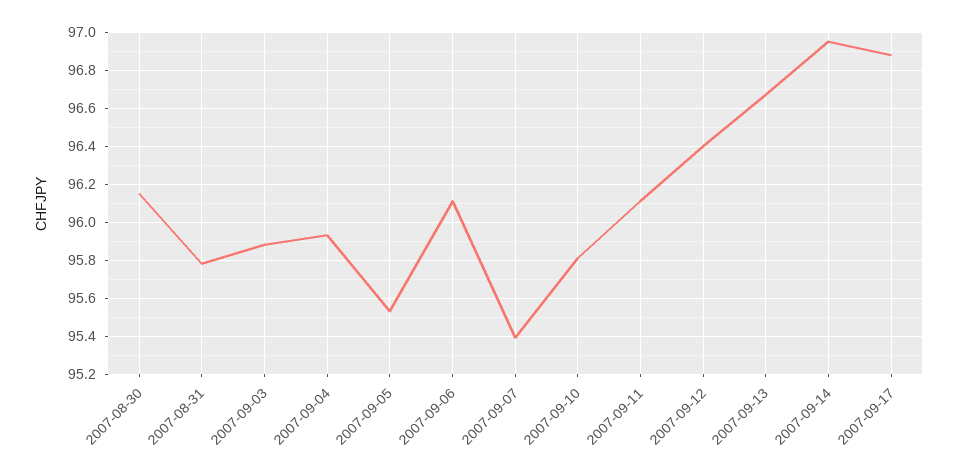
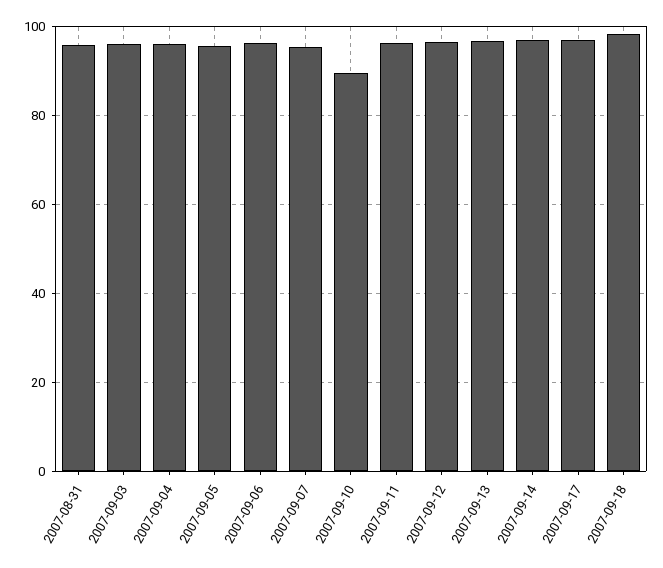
2007-08-30: 96.15 -> none
2007-09-10: 95.8 -> 90
2007-09-18: none -> 98

